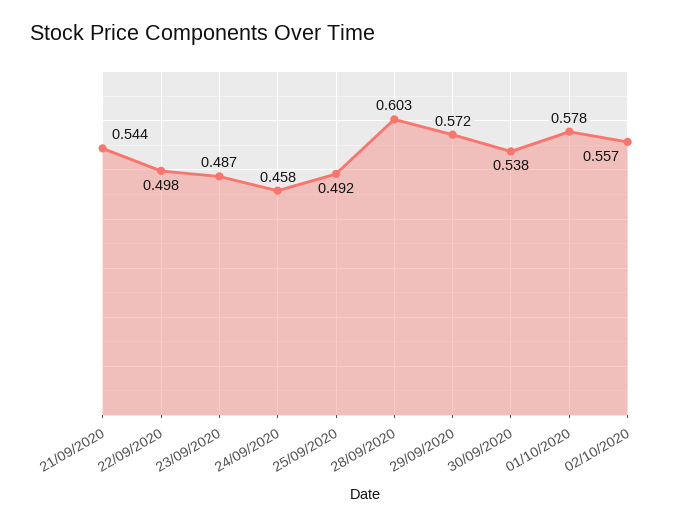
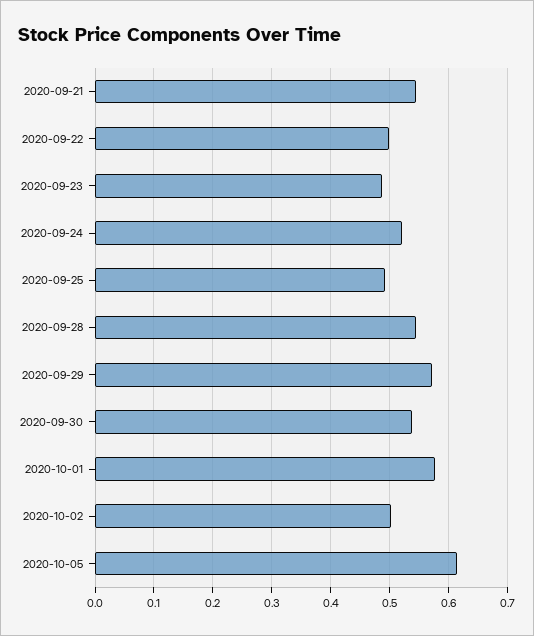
24/09/2020: 0.458 -> 0.52
28/09/2020: 0.603 -> 0.54
02/10/2020: 0.557 -> 0.5
2020-10-05: none -> 0.62

